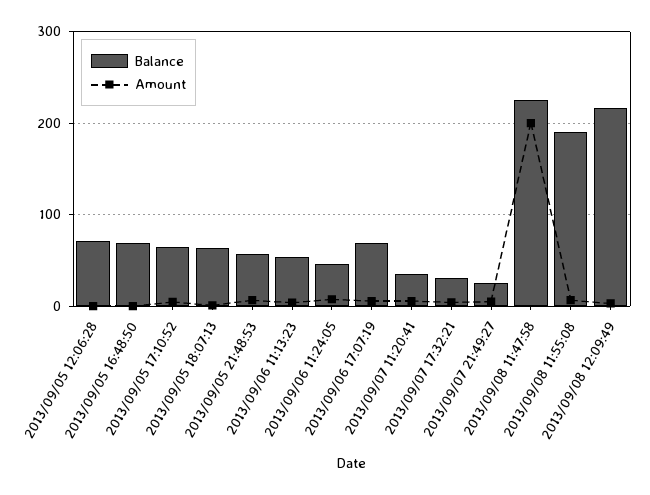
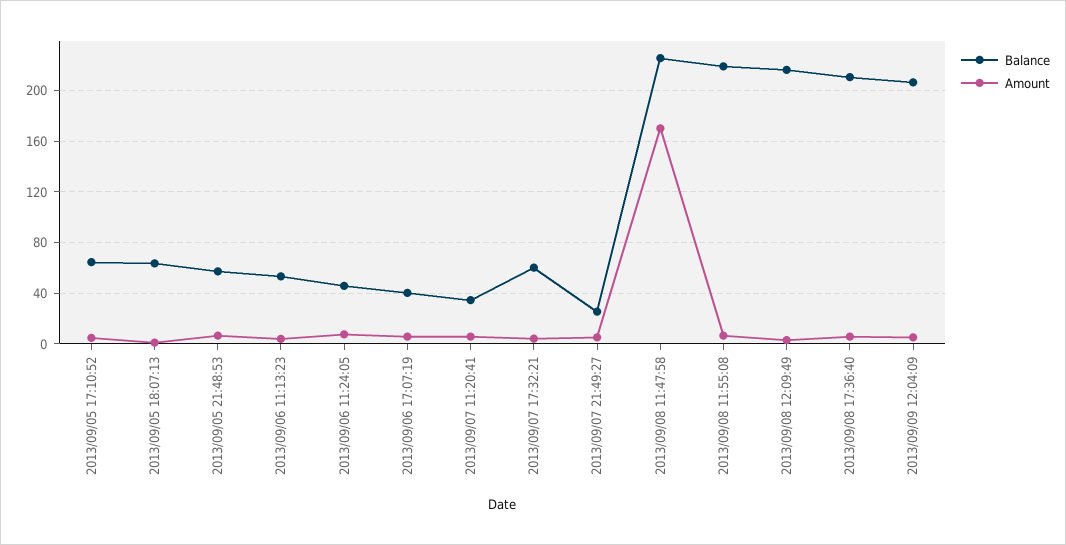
Balance, 2013/09/05 12:06:28: 70 -> none
Amount, 2013/09/05 12:06:28: 0 -> none
Balance, 2013/09/05 16:48:50: 70 -> none
Amount, 2013/09/05 16:48:50: 0 -> none
Balance, 2013/09/06 17:07:19: 70 -> 40
Balance, 2013/09/07 17:32:21: 30 -> 60
Amount, 2013/09/08 11:47:58: 200 -> 170
Balance, 2013/09/08 11:55:08: 190 -> 220
Balance, 2013/09/08 17:36:40: none -> 210
Amount, 2013/09/08 17:36:40: none -> 5
Balance, 2013/09/09 12:04:09: none -> 205
Amount, 2013/09/09 12:04:09: none -> 5

